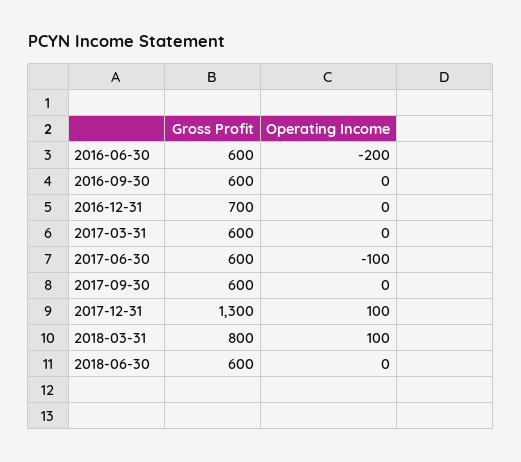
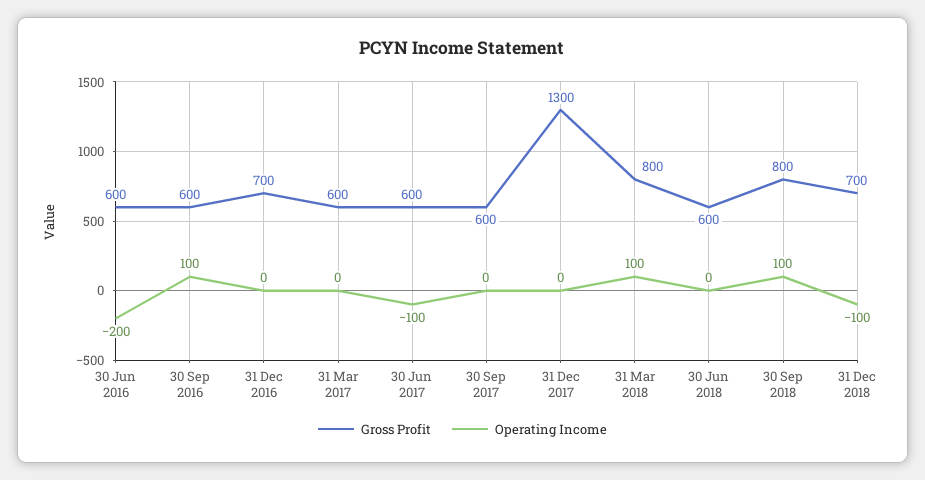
Operating Income, 2016-09-30: 0 -> 100
Operating Income, 2017-12-31: 100 -> 0
Gross Profit, 30 Sep 2018: none -> 800
Operating Income, 30 Sep 2018: none -> 100
Gross Profit, 31 Dec 2018: none -> 700
Operating Income, 31 Dec 2018: none -> -100

